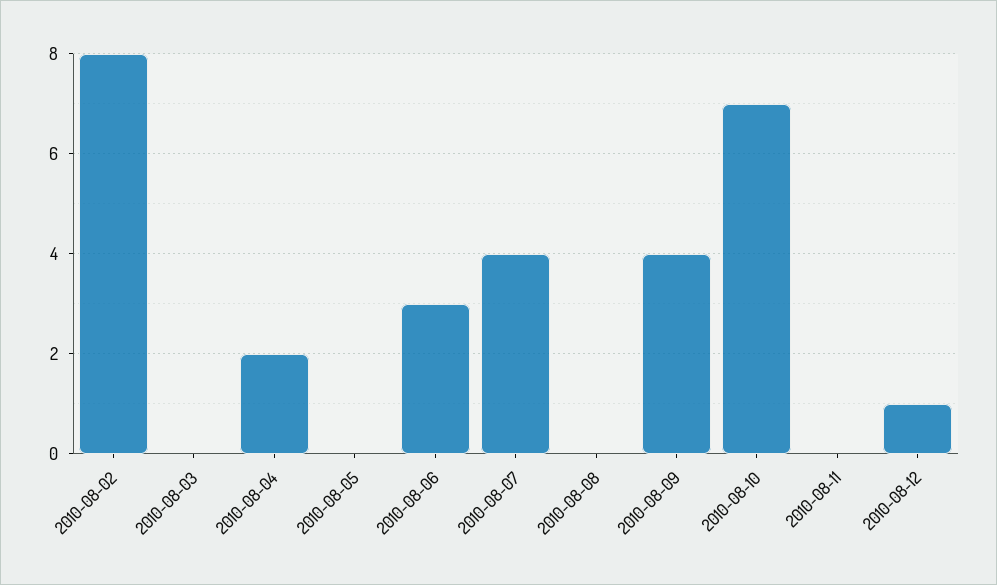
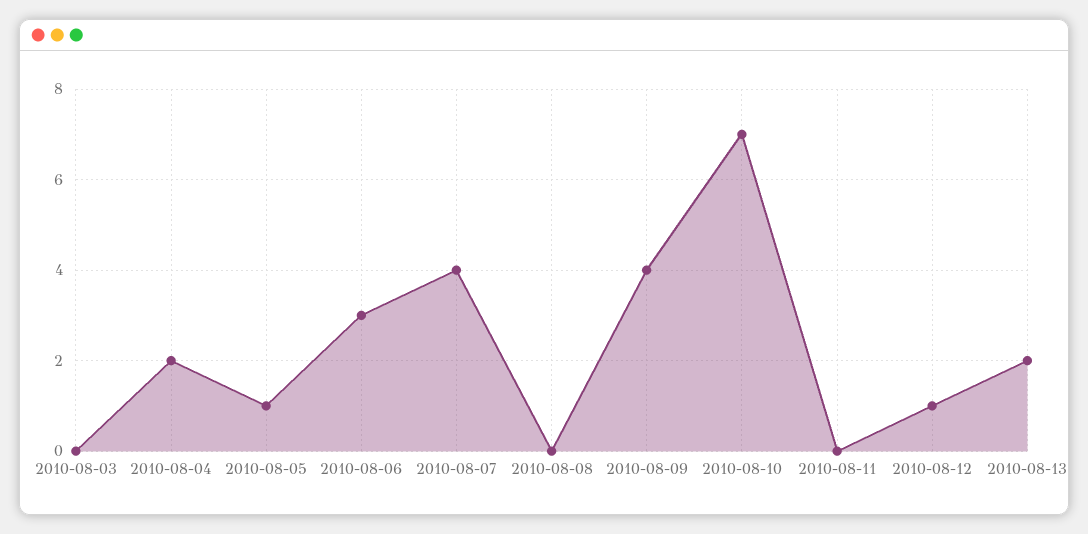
2010-08-02: 8 -> none
2010-08-05: 0 -> 1
2010-08-13: none -> 2

